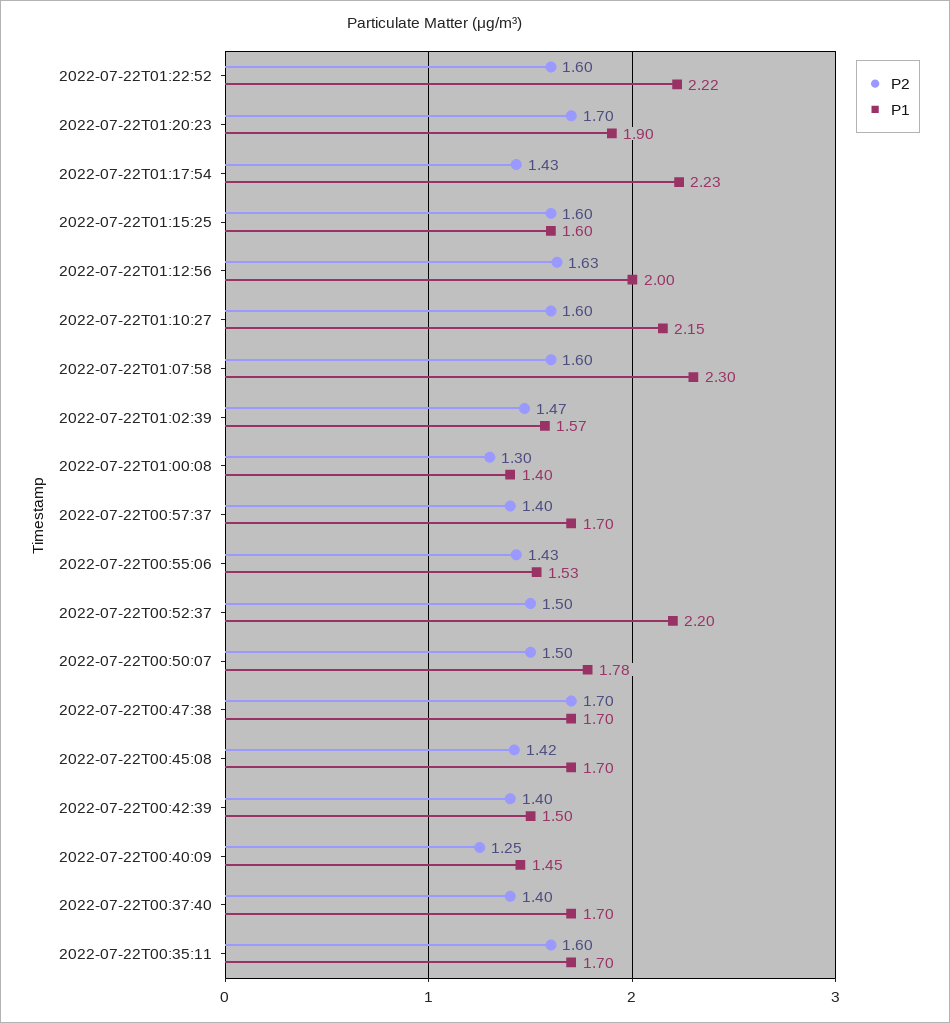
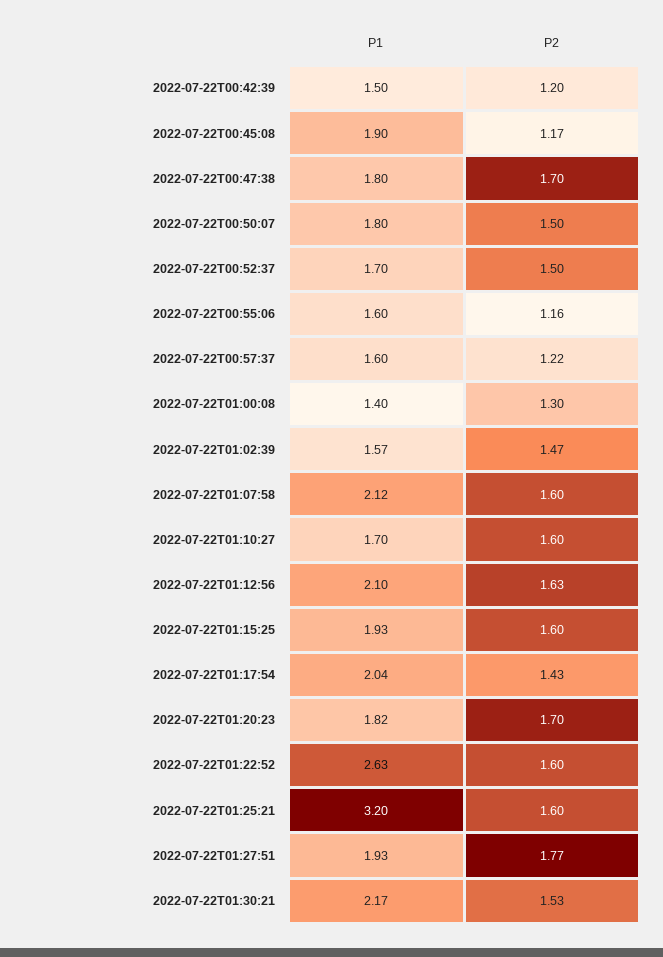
P1, 2022-07-22T01:22:52: 2.22 -> 2.63
P1, 2022-07-22T01:20:23: 1.9 -> 1.82
P1, 2022-07-22T01:17:54: 2.23 -> 2.04
P1, 2022-07-22T01:15:25: 1.6 -> 1.93
P1, 2022-07-22T01:12:56: 2 -> 2.1
P1, 2022-07-22T01:10:27: 2.15 -> 1.7
P1, 2022-07-22T01:07:58: 2.3 -> 2.12
P2, 2022-07-22T00:57:37: 1.4 -> 1.22
P1, 2022-07-22T00:57:37: 1.7 -> 1.6
P2, 2022-07-22T00:55:06: 1.43 -> 1.16
P1, 2022-07-22T00:55:06: 1.53 -> 1.6
P1, 2022-07-22T00:52:37: 2.2 -> 1.7
P1, 2022-07-22T00:50:07: 1.78 -> 1.8
P1, 2022-07-22T00:47:38: 1.7 -> 1.8
P2, 2022-07-22T00:45:08: 1.42 -> 1.17
P1, 2022-07-22T00:45:08: 1.7 -> 1.9
P2, 2022-07-22T00:42:39: 1.4 -> 1.2
P2, 2022-07-22T00:40:09: 1.25 -> none
P1, 2022-07-22T00:40:09: 1.45 -> none
P2, 2022-07-22T00:37:40: 1.4 -> none
P1, 2022-07-22T00:37:40: 1.7 -> none
P2, 2022-07-22T00:35:11: 1.6 -> none
P1, 2022-07-22T00:35:11: 1.7 -> none
P1, 2022-07-22T01:25:21: none -> 3.2
P2, 2022-07-22T01:25:21: none -> 1.6
P1, 2022-07-22T01:27:51: none -> 1.93
P2, 2022-07-22T01:27:51: none -> 1.77
P1, 2022-07-22T01:30:21: none -> 2.17
P2, 2022-07-22T01:30:21: none -> 1.53

